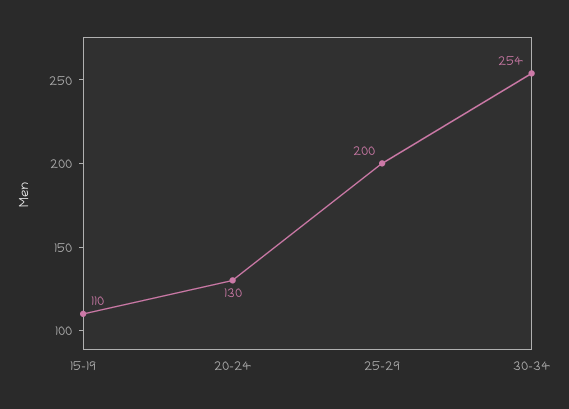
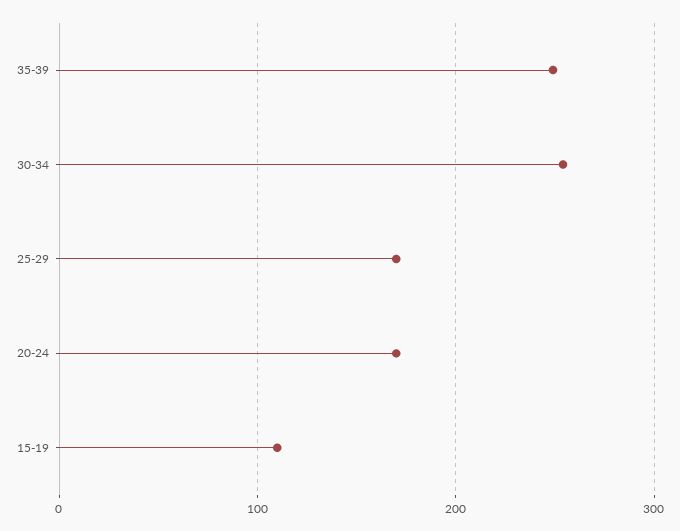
20-24: 130 -> 170
25-29: 200 -> 170
35-39: none -> 250

